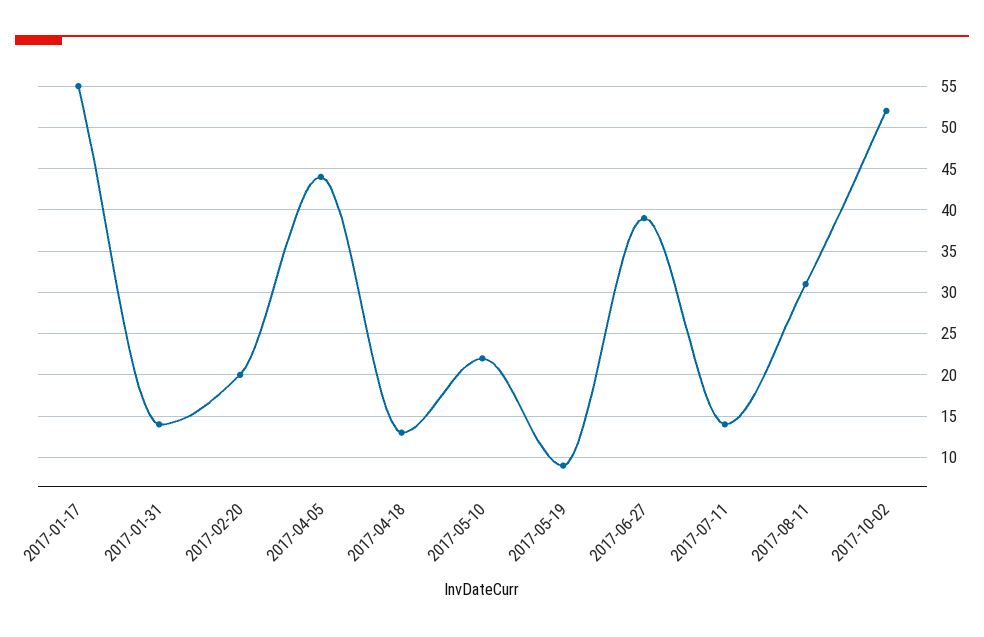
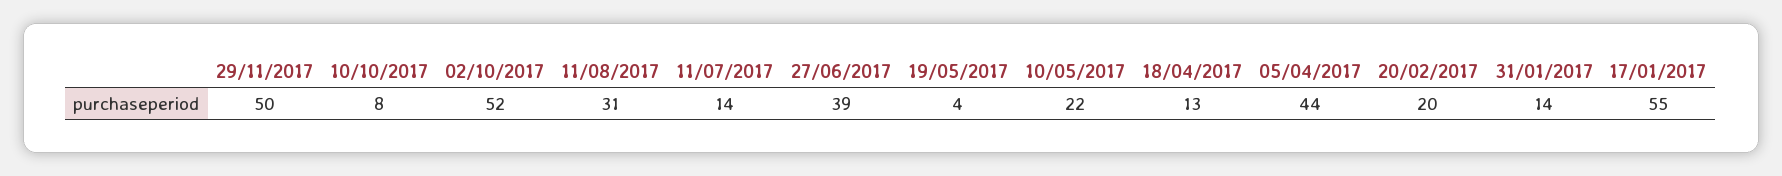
2017-05-19: 9 -> 4
29/11/2017: none -> 50
10/10/2017: none -> 8

